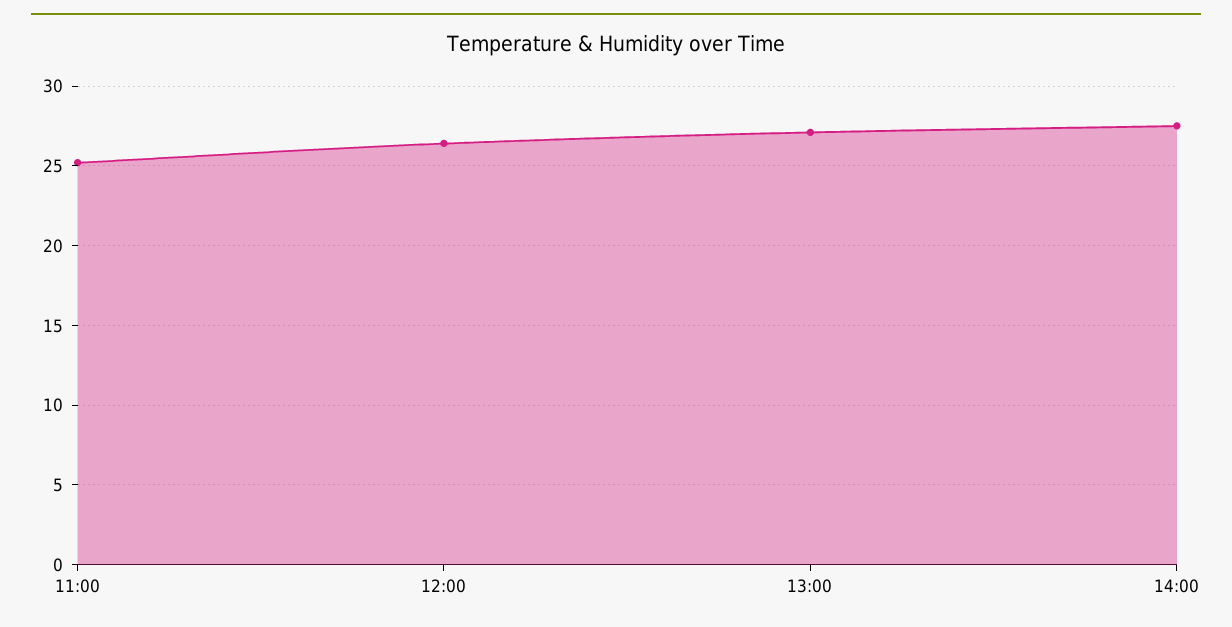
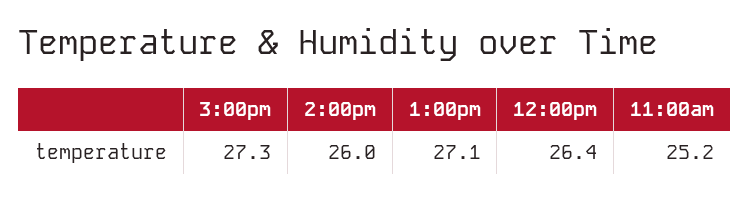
14:00: 27.5 -> 26
3:00pm: none -> 27.3

